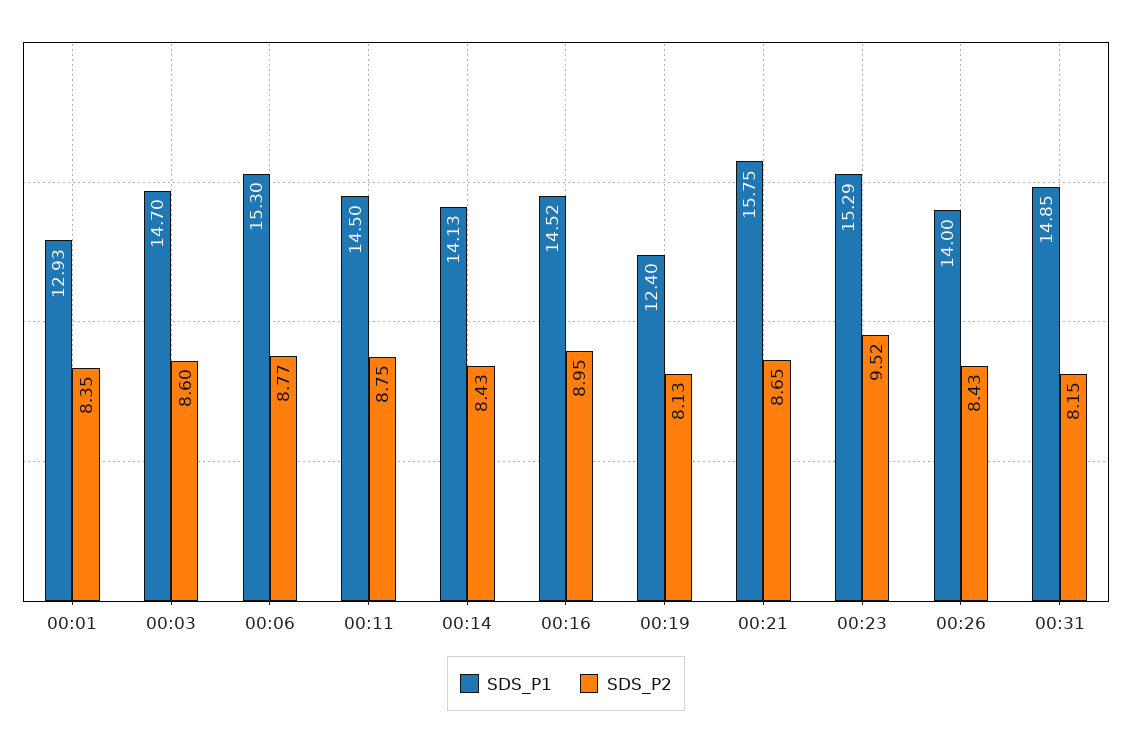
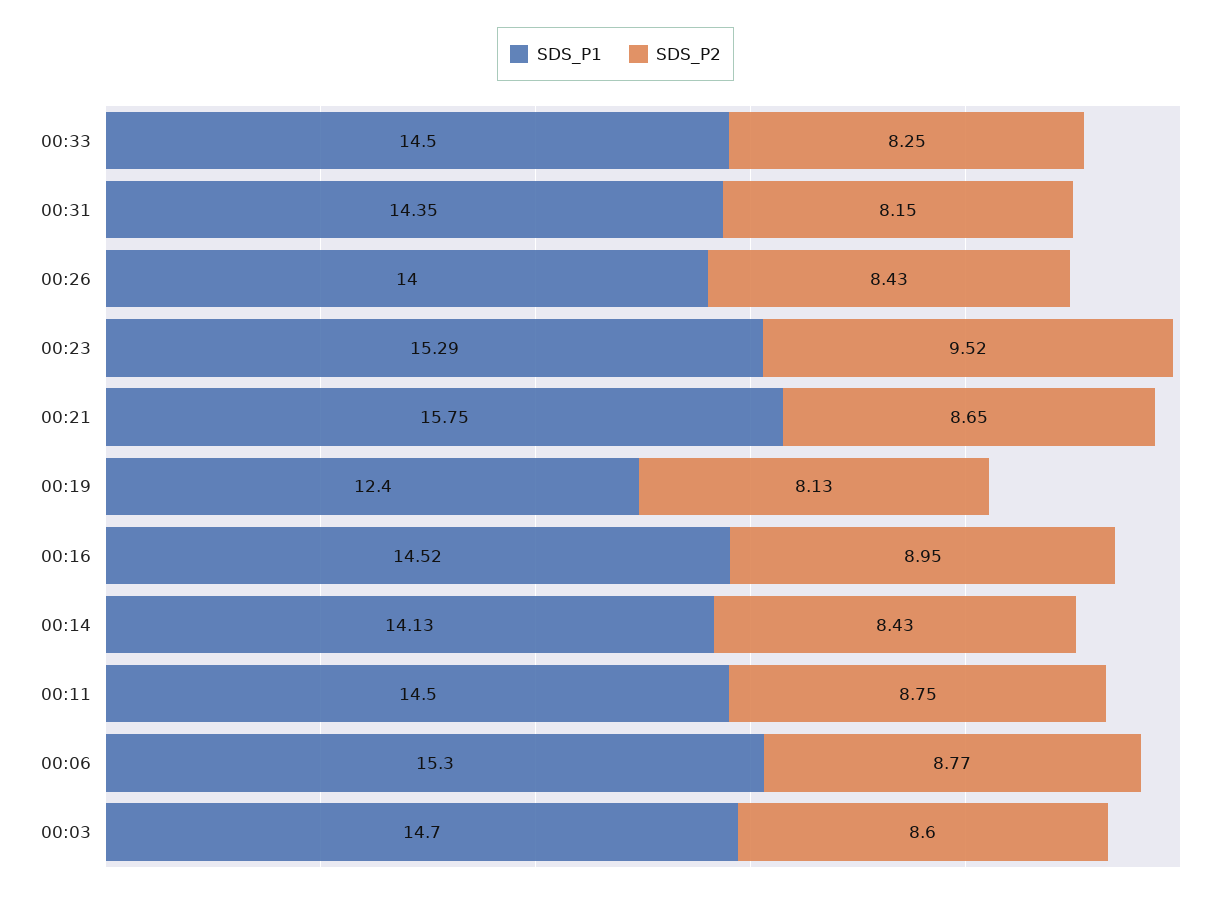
SDS_P1, 00:01: 12.93 -> none
SDS_P2, 00:01: 8.35 -> none
SDS_P1, 00:31: 14.85 -> 14.35
SDS_P1, 00:33: none -> 14.5
SDS_P2, 00:33: none -> 8.25

